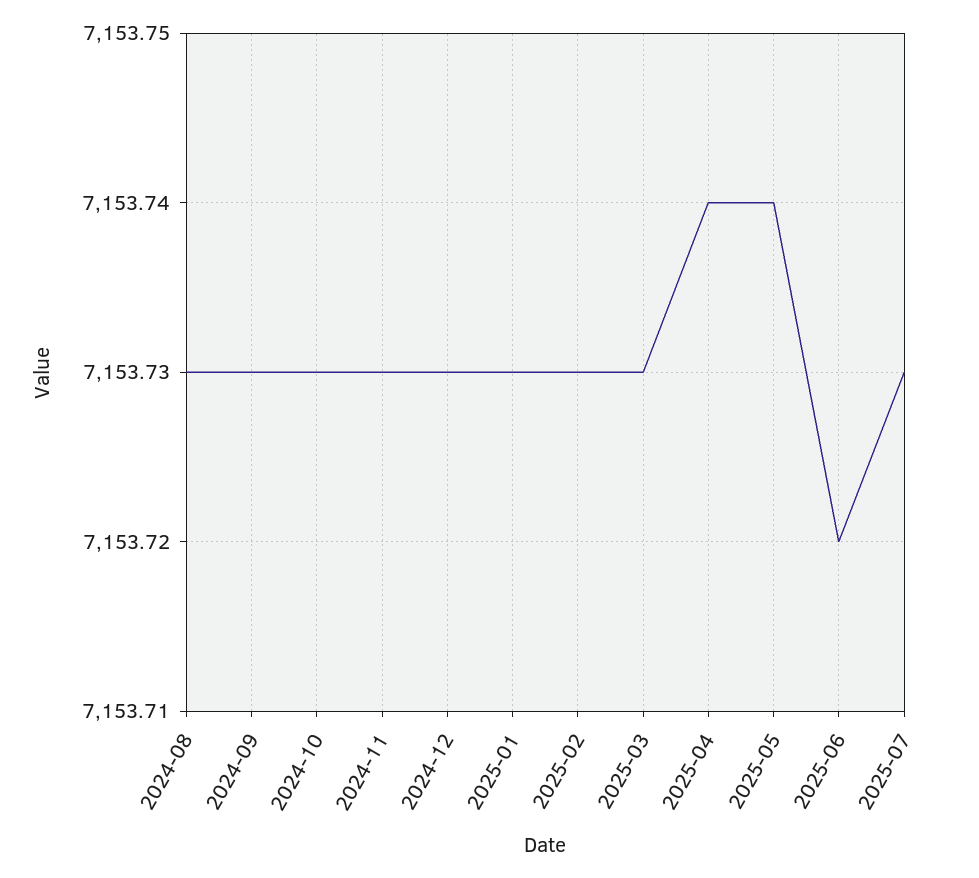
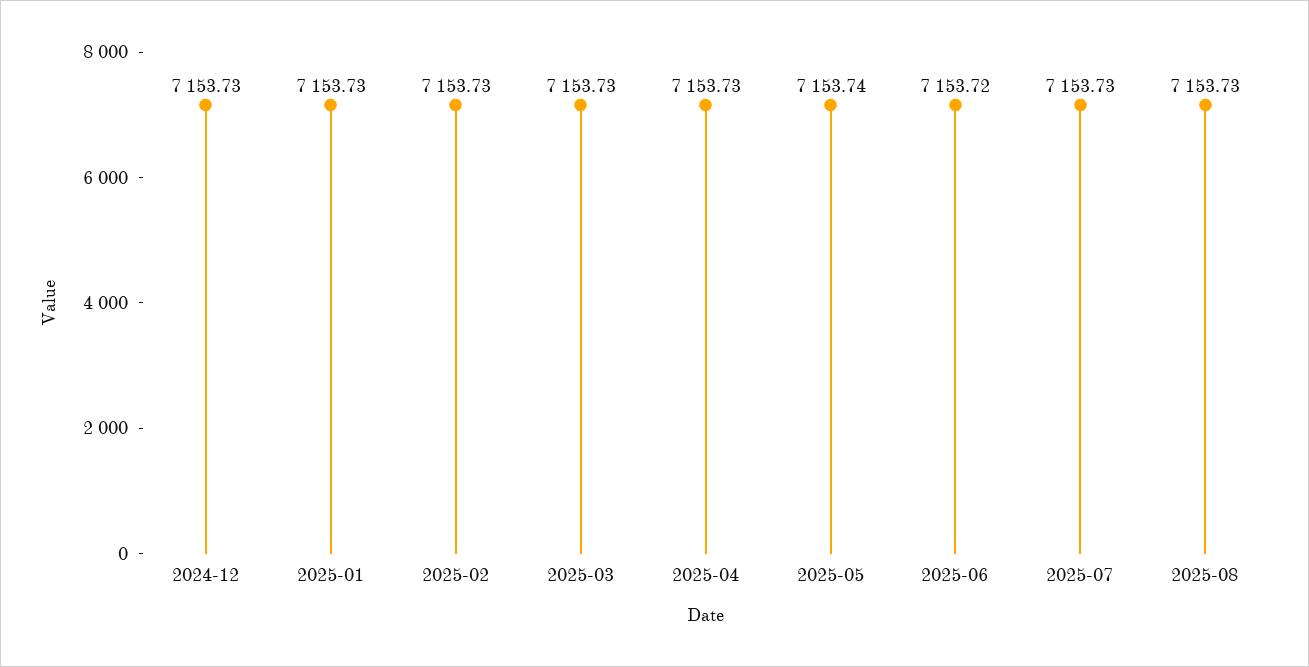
2024-08: 7153.73 -> none
2024-09: 7153.73 -> none
2024-10: 7153.73 -> none
2024-11: 7153.73 -> none
2025-04: 7153.74 -> 7153.73
2025-08: none -> 7153.73

